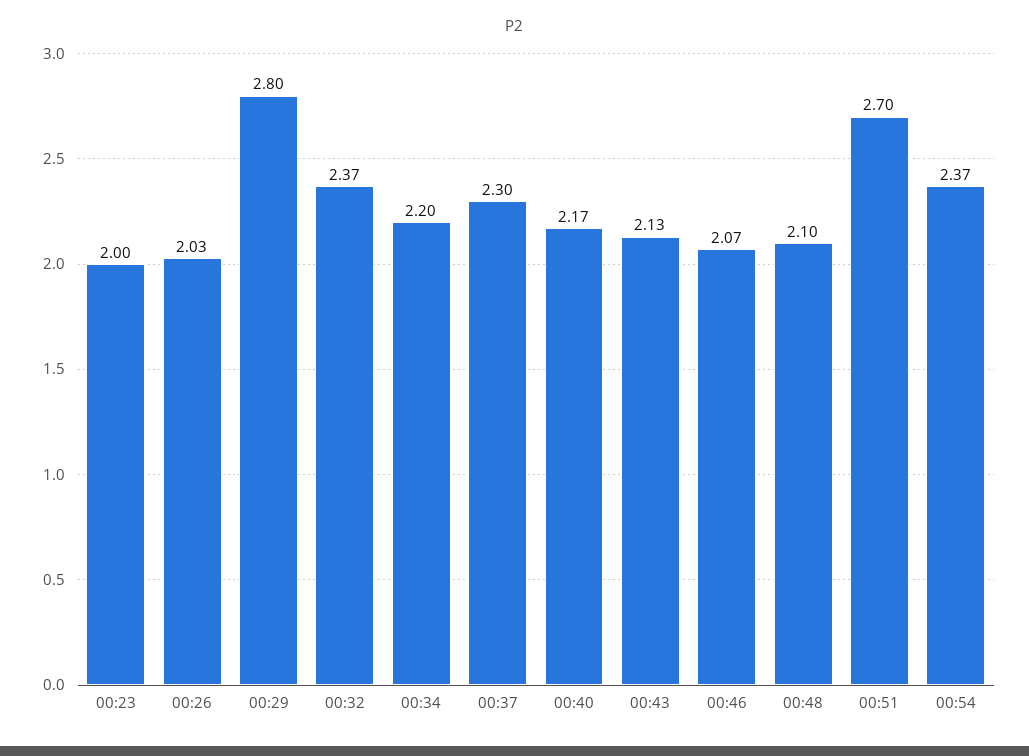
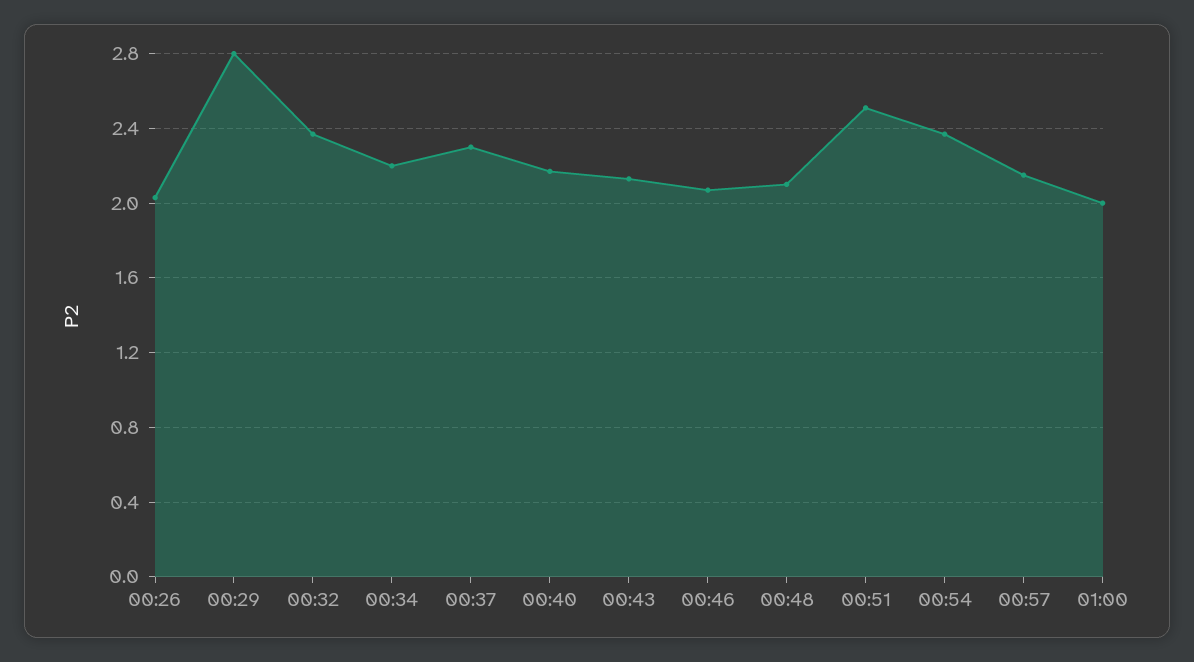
00:23: 2 -> none
00:51: 2.7 -> 2.5
00:57: none -> 2.15
01:00: none -> 2

